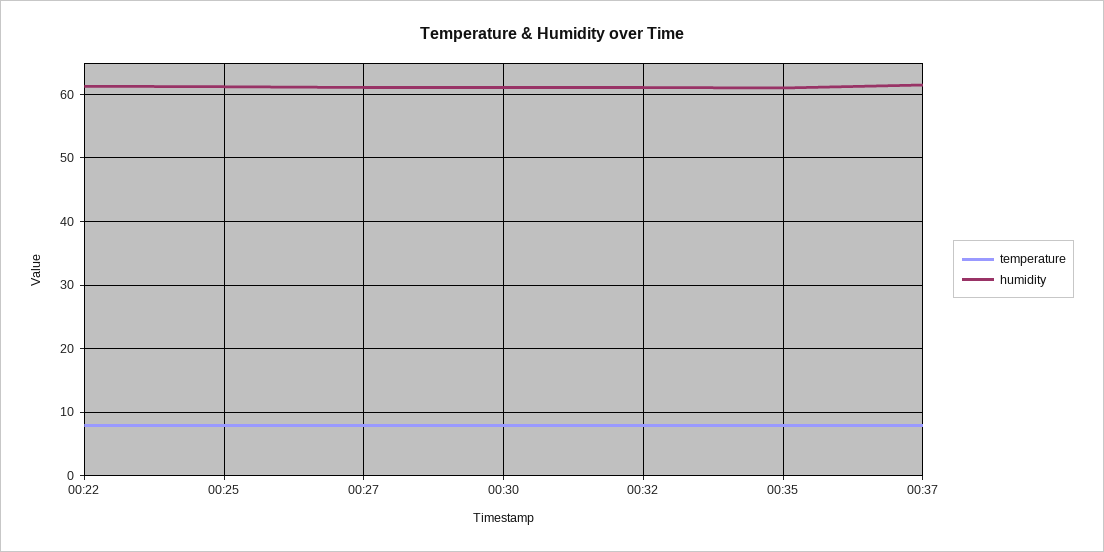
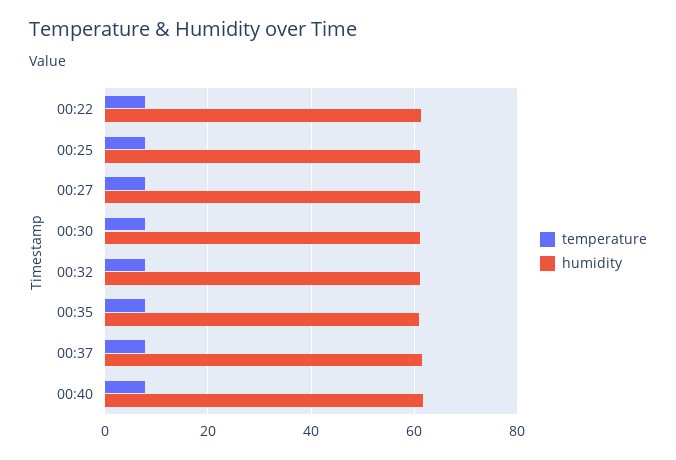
temperature, 00:40: none -> 8
humidity, 00:40: none -> 62

